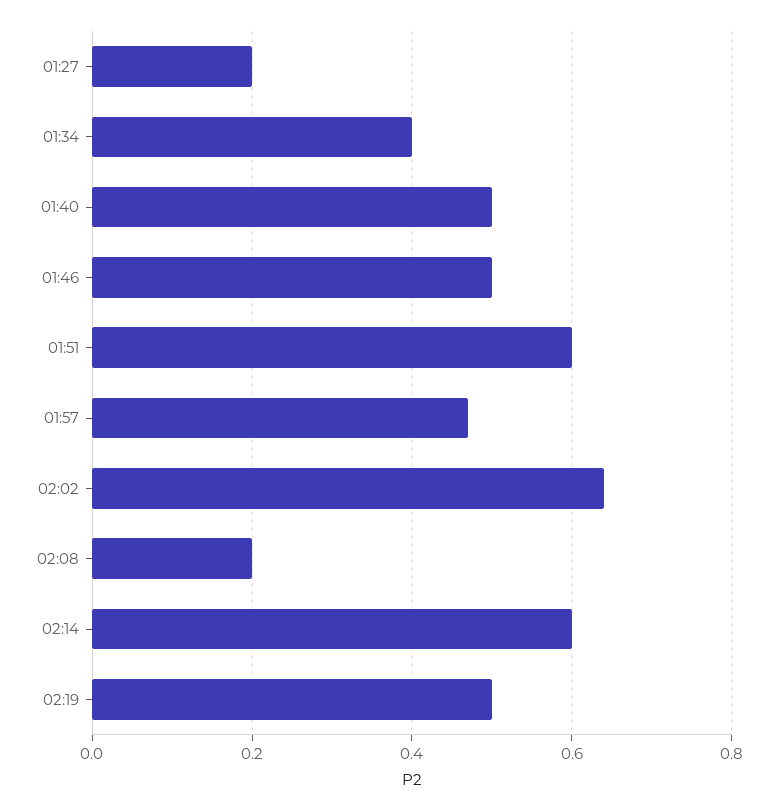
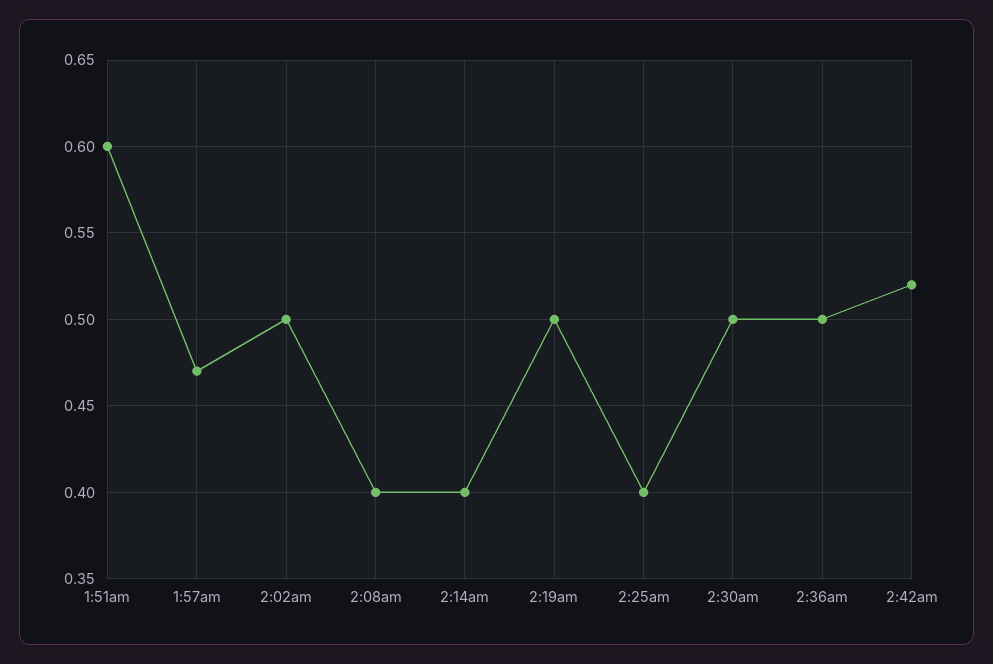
01:27: 0.2 -> none
01:34: 0.4 -> none
01:40: 0.5 -> none
01:46: 0.5 -> none
02:02: 0.65 -> 0.5
02:08: 0.2 -> 0.4
02:14: 0.6 -> 0.4
2:25am: none -> 0.4
2:30am: none -> 0.5
2:36am: none -> 0.5
2:42am: none -> 0.52

